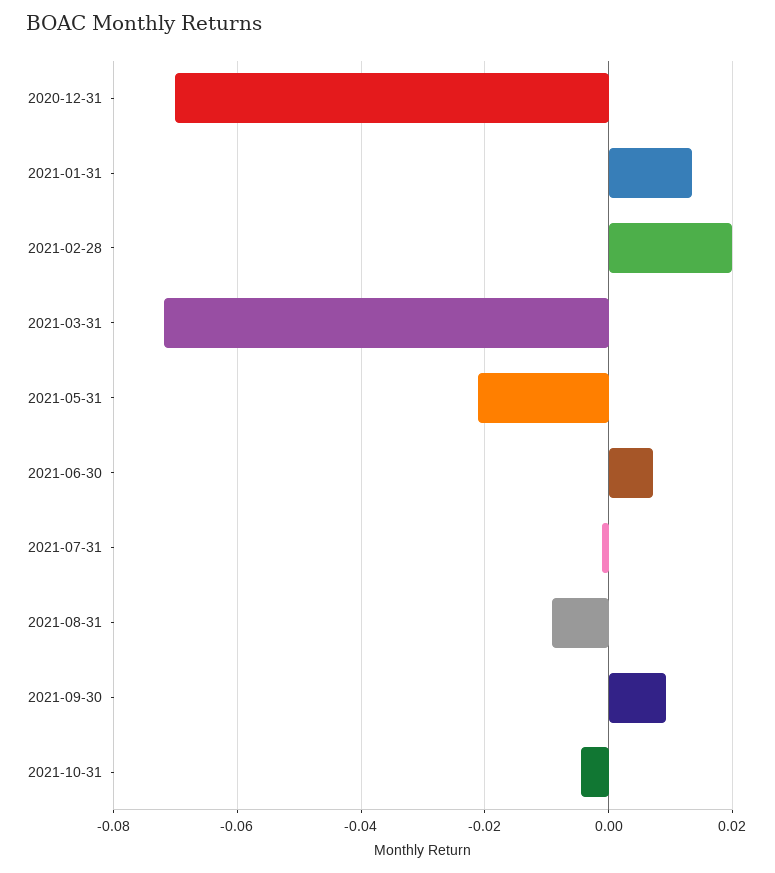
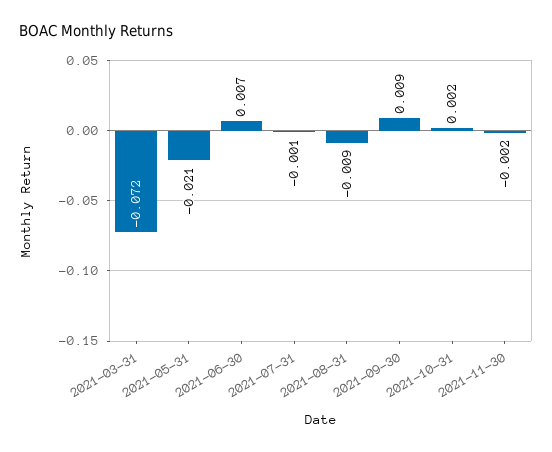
2020-12-31: -0.07 -> none
2021-01-31: 0.014 -> none
2021-02-28: 0.02 -> none
2021-10-31: -0.004 -> 0.002
2021-11-30: none -> -0.002

